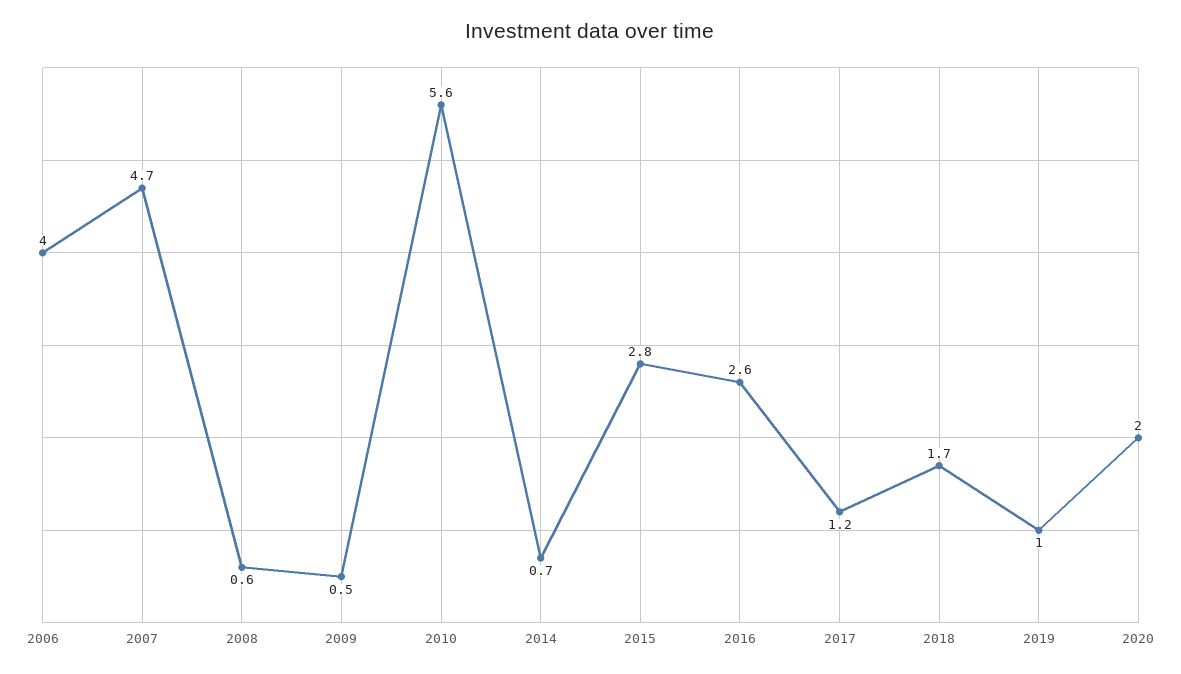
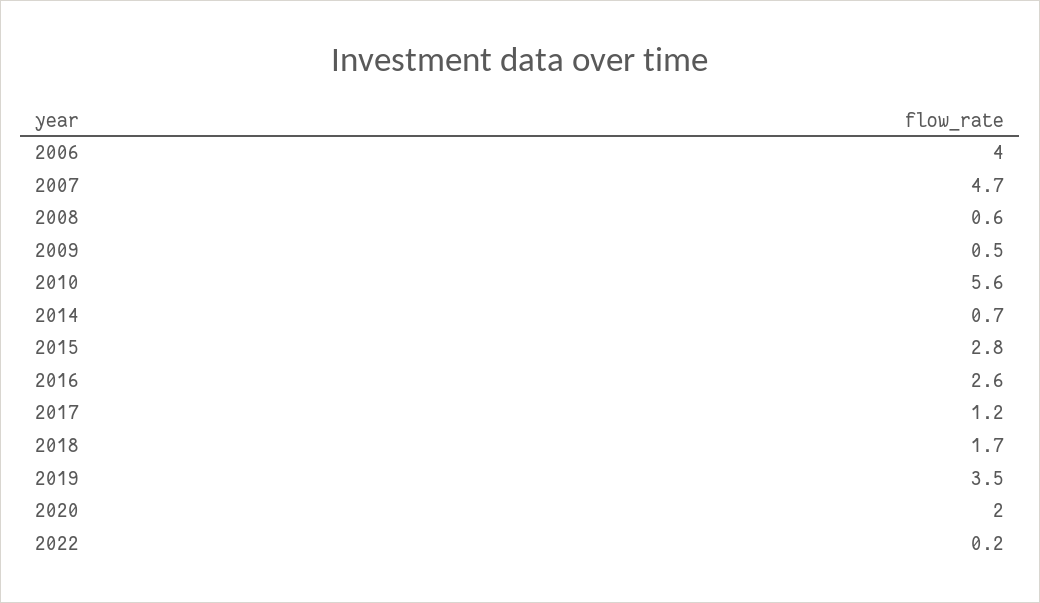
2019: 1 -> 3.5
2022: none -> 0.2

